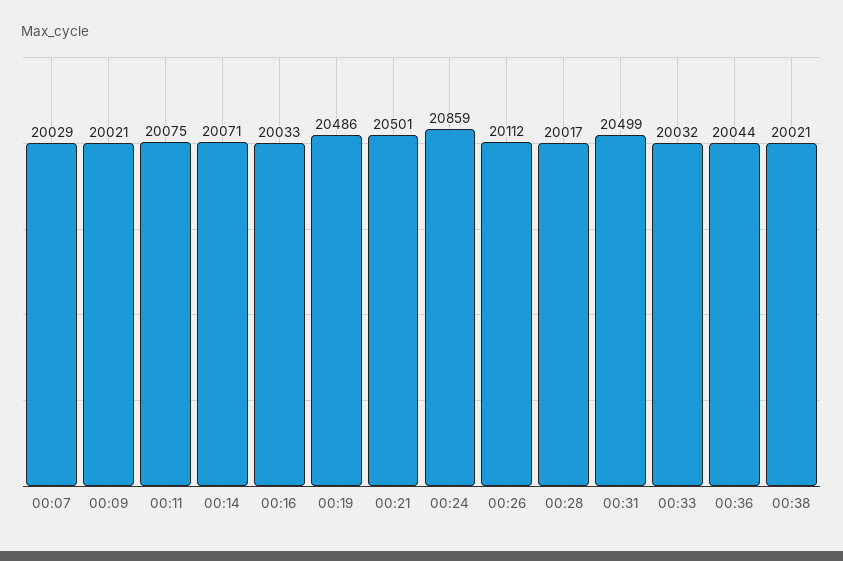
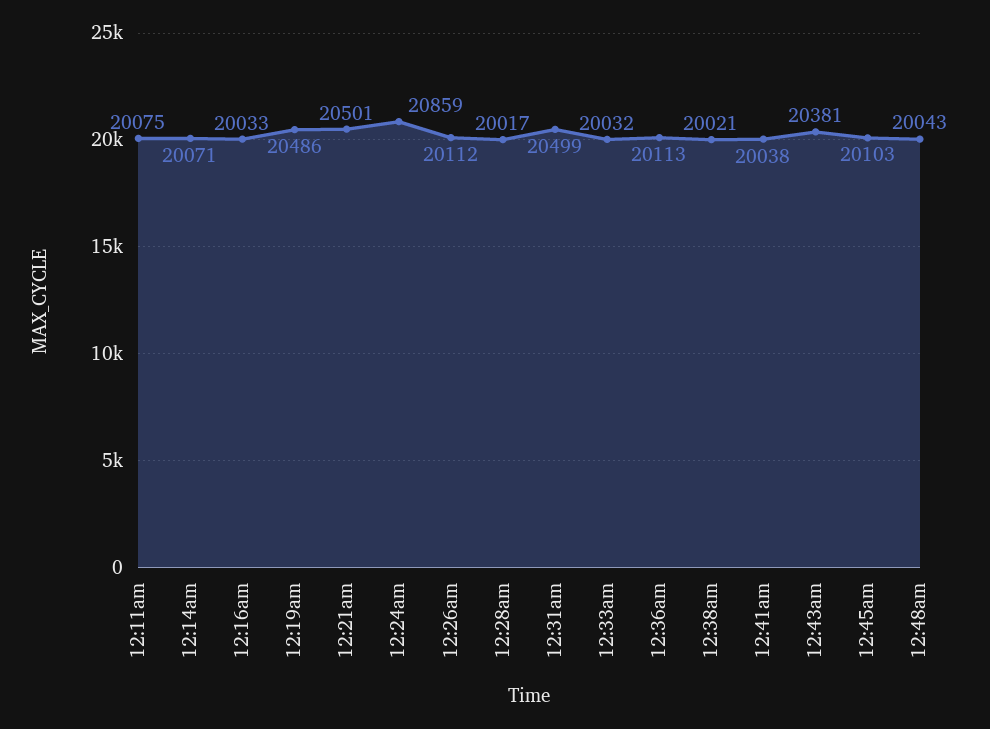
00:07: 20029 -> none
00:09: 20021 -> none
00:36: 20044 -> 20113
12:41am: none -> 20038
12:43am: none -> 20381
12:45am: none -> 20103
12:48am: none -> 20043

